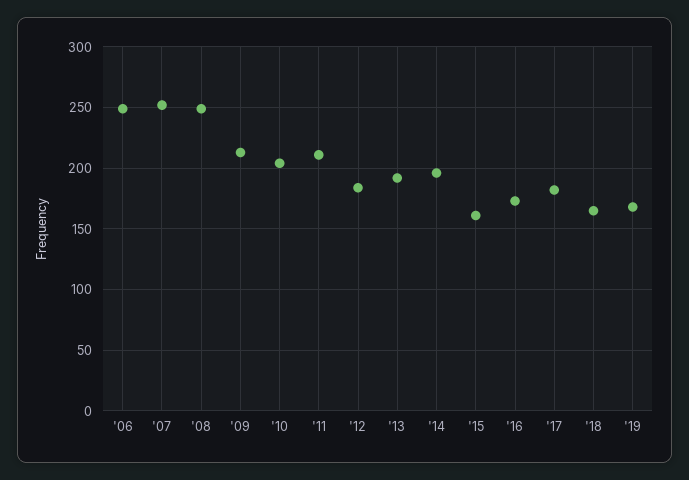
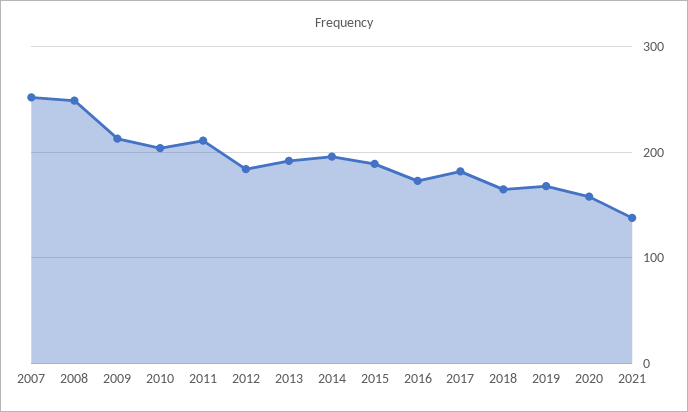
'06: 250 -> none
'15: 160 -> 190
2020: none -> 160
2021: none -> 140

